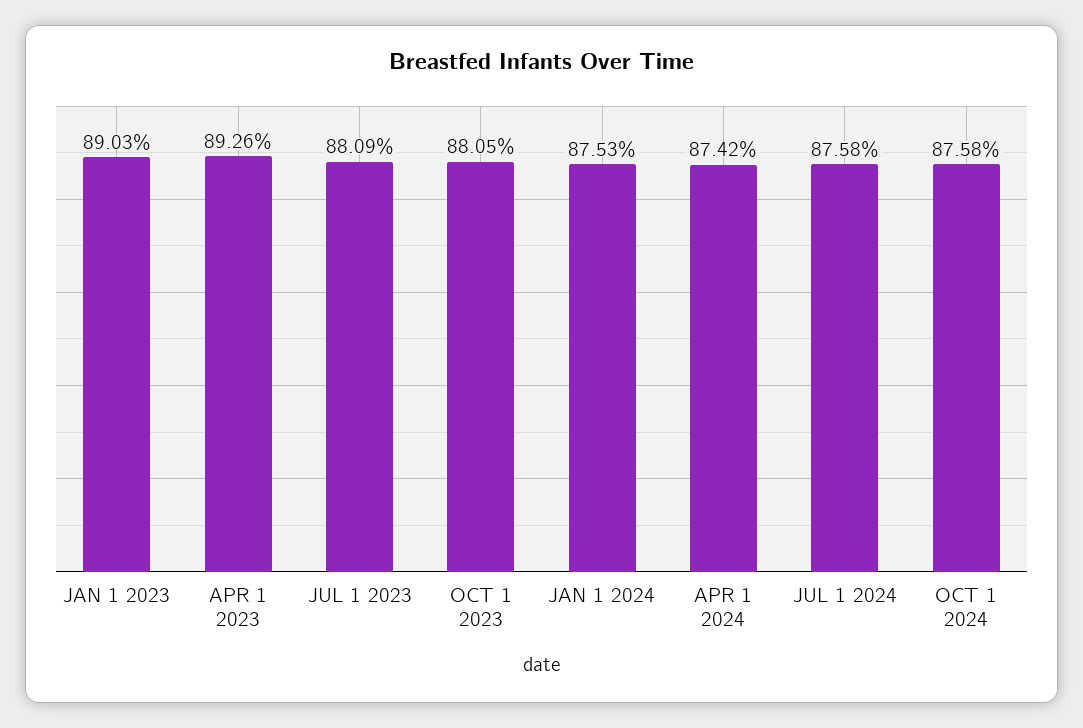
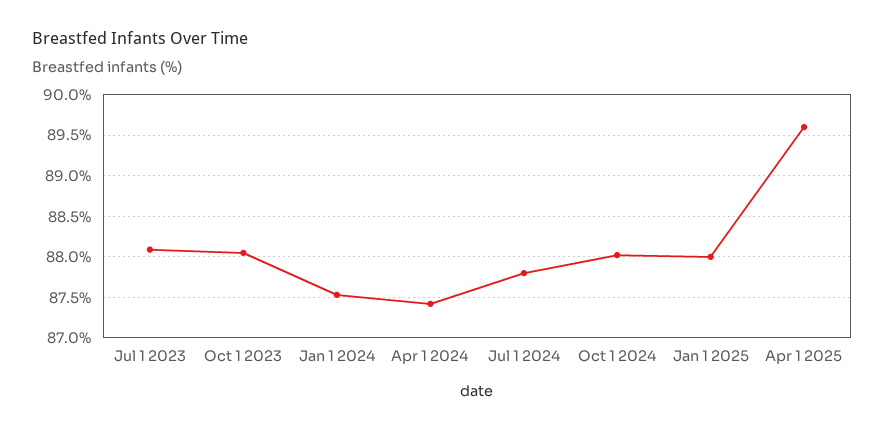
JAN 1 2023: 89.03 -> none
APR 1 2023: 89.26 -> none
JUL 1 2024: 87.58 -> 87.8
OCT 1 2024: 87.58 -> 88
Jan 1 2025: none -> 88
Apr 1 2025: none -> 89.6

